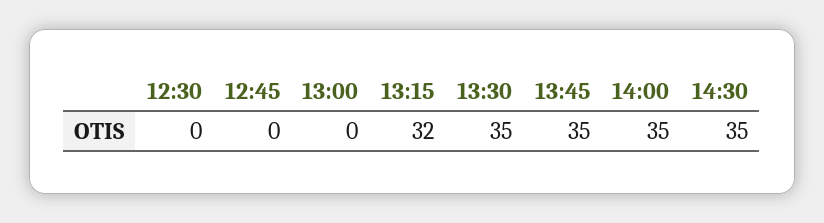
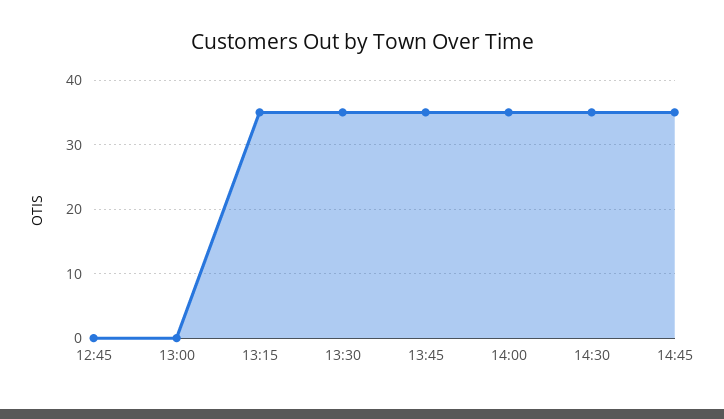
12:30: 0 -> none
13:15: 32 -> 35
14:45: none -> 35

